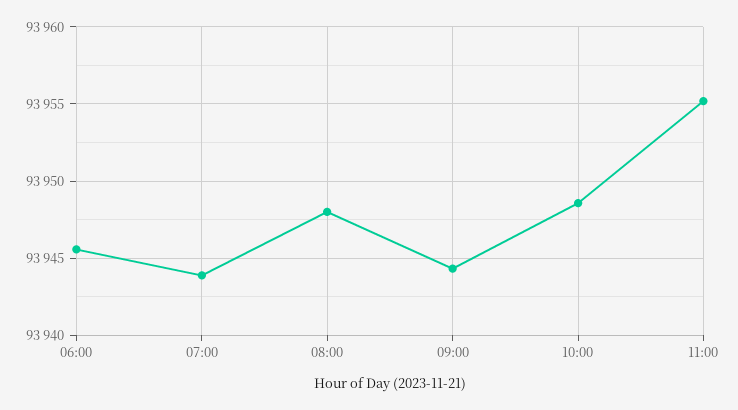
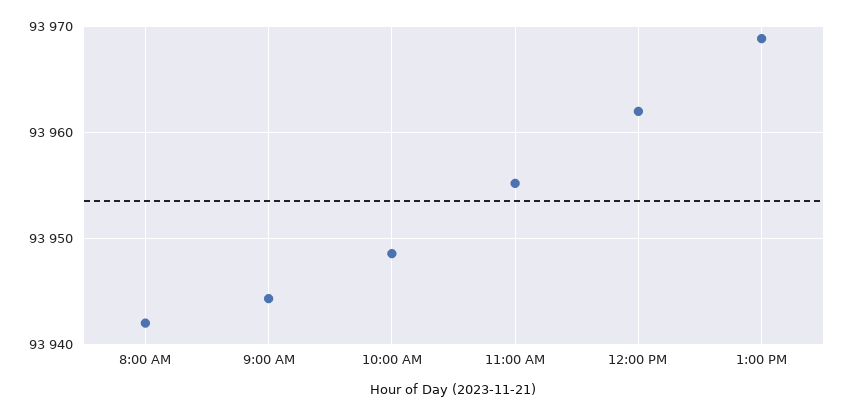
06:00: 93945.5 -> none
07:00: 93944 -> none
08:00: 93948 -> 93942
12:00 PM: none -> 93962
1:00 PM: none -> 93969

